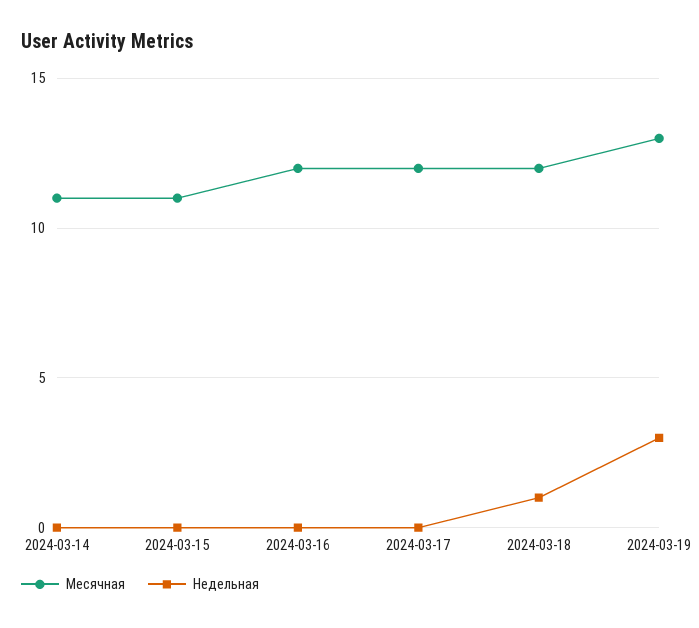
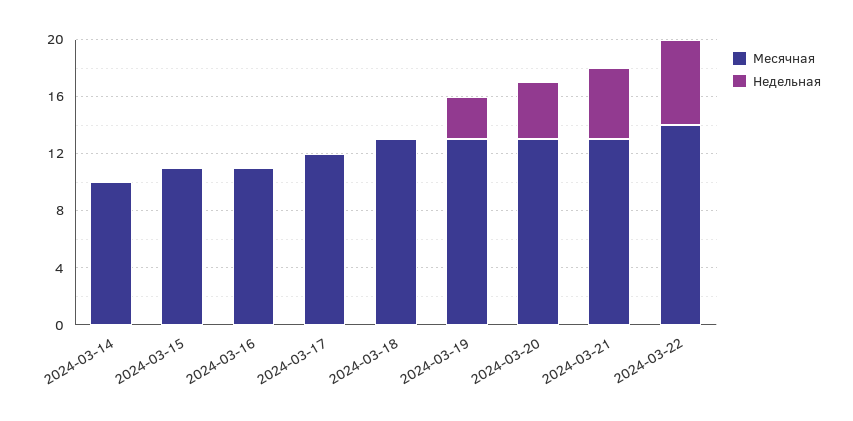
Месячная, 2024-03-14: 11 -> 10
Месячная, 2024-03-16: 12 -> 11
Месячная, 2024-03-18: 12 -> 13
Недельная, 2024-03-18: 1 -> 0
Месячная, 2024-03-20: none -> 13
Недельная, 2024-03-20: none -> 4
Месячная, 2024-03-21: none -> 13
Недельная, 2024-03-21: none -> 5
Месячная, 2024-03-22: none -> 14
Недельная, 2024-03-22: none -> 6

